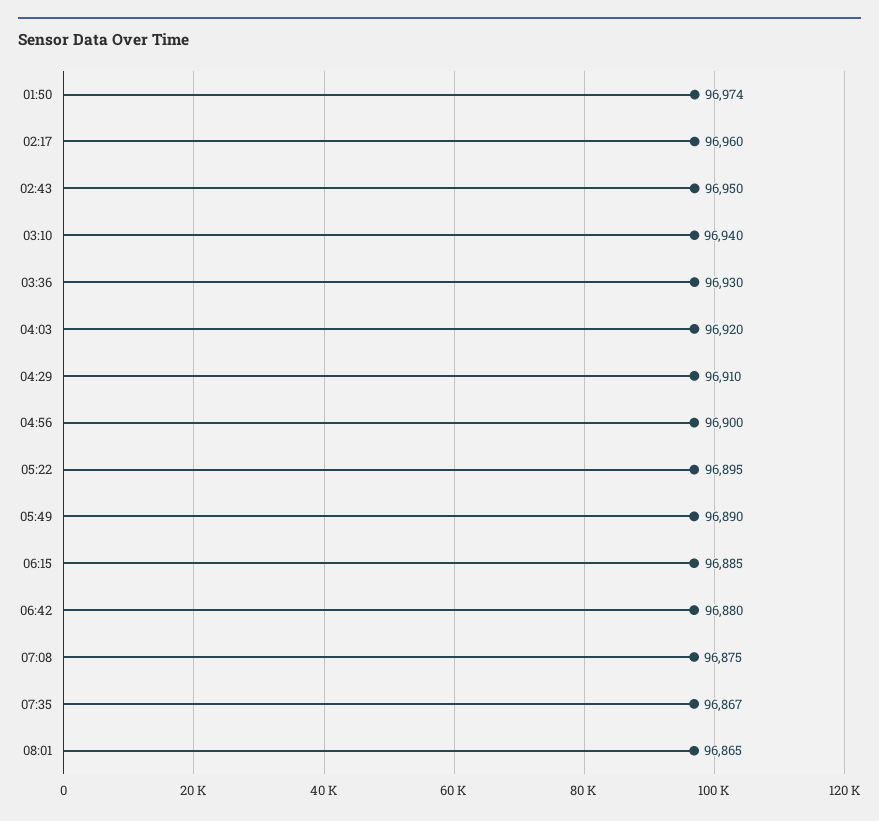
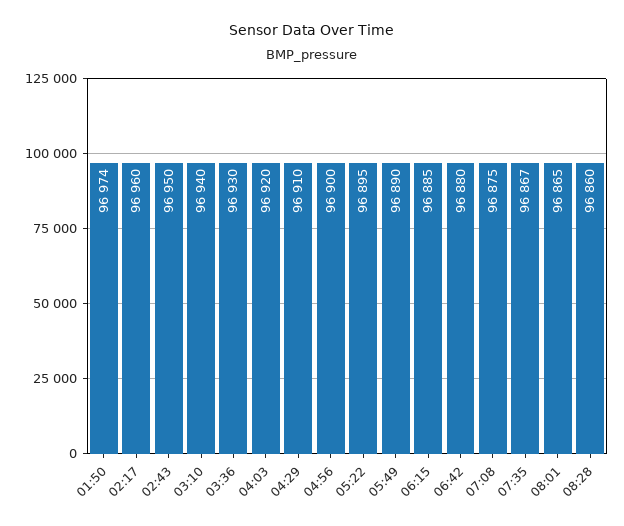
08:28: none -> 96860

